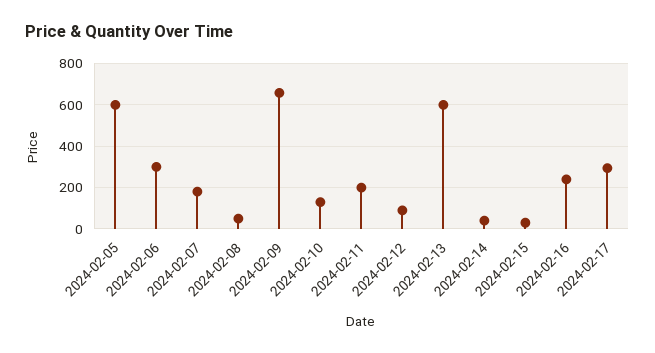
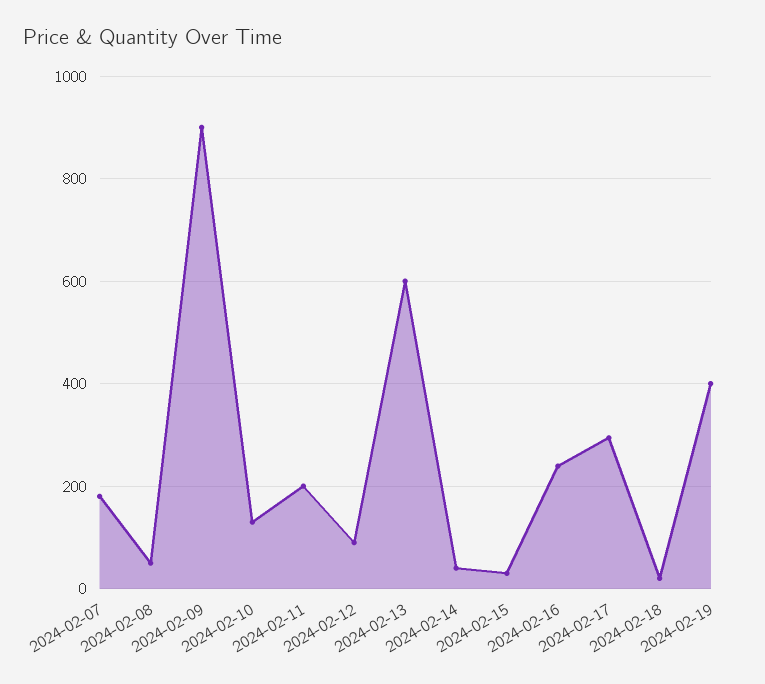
2024-02-05: 600 -> none
2024-02-06: 300 -> none
2024-02-09: 650 -> 900
2024-02-18: none -> 20
2024-02-19: none -> 400

